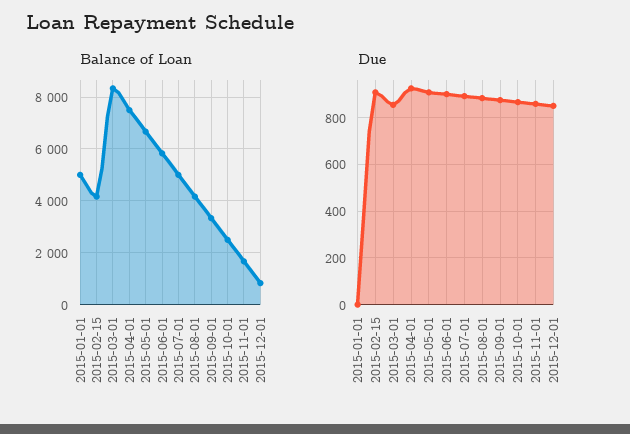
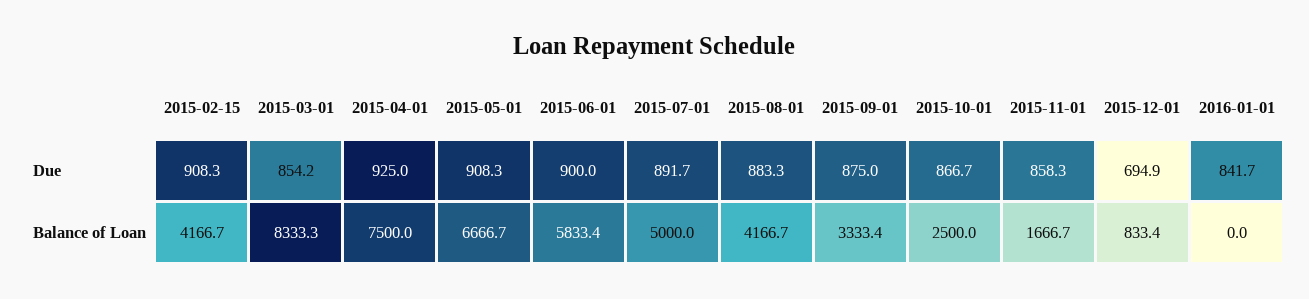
Balance of Loan, 2015-01-01: 5000 -> none
Due, 2015-01-01: 0 -> none
Due, 2015-12-01: 850 -> 694.9
Due, 2016-01-01: none -> 841.7
Balance of Loan, 2016-01-01: none -> 0

